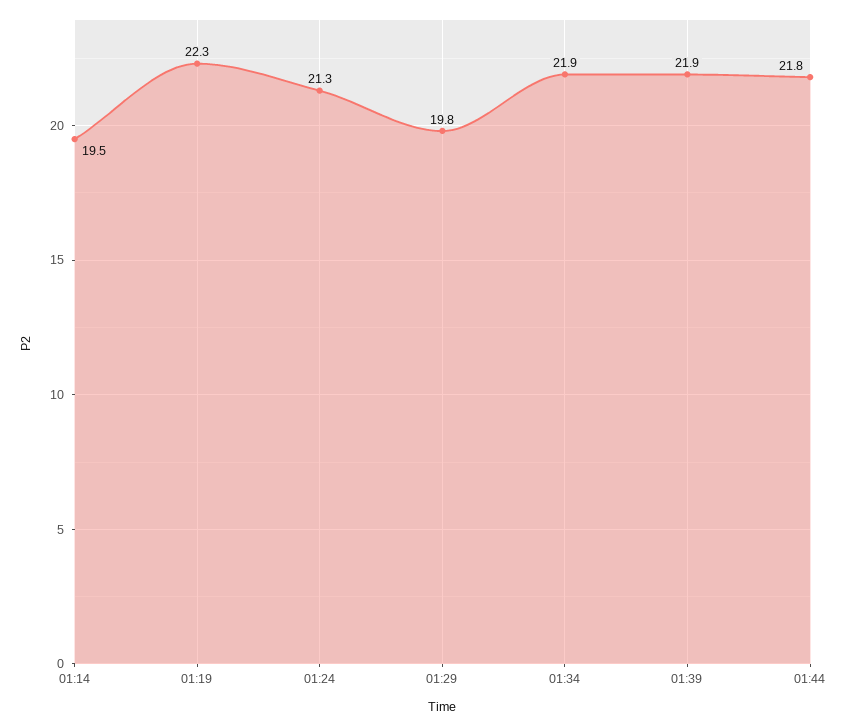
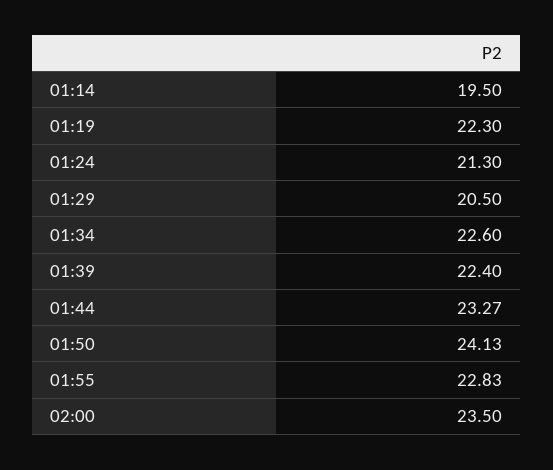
01:29: 19.8 -> 20.5
01:34: 21.9 -> 22.6
01:39: 21.9 -> 22.4
01:44: 21.8 -> 23.27
01:50: none -> 24.13
01:55: none -> 22.83
02:00: none -> 23.5

